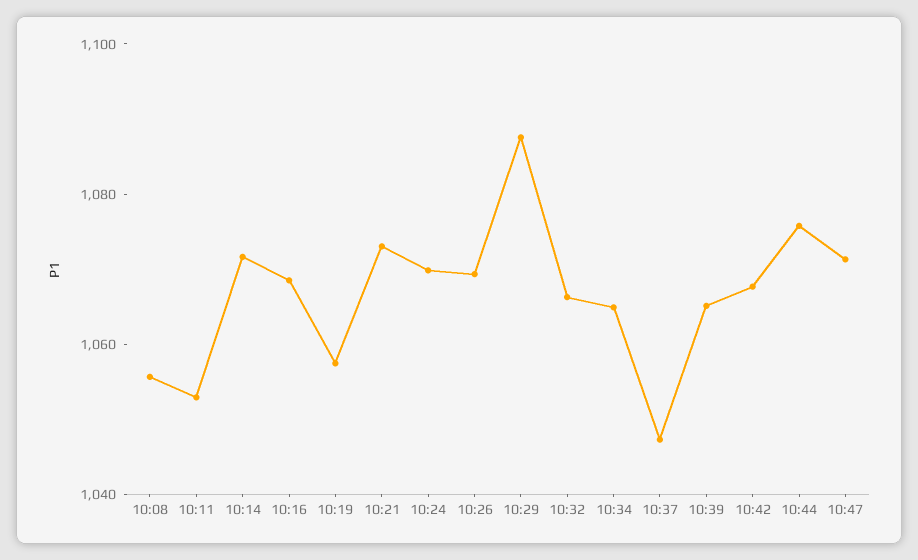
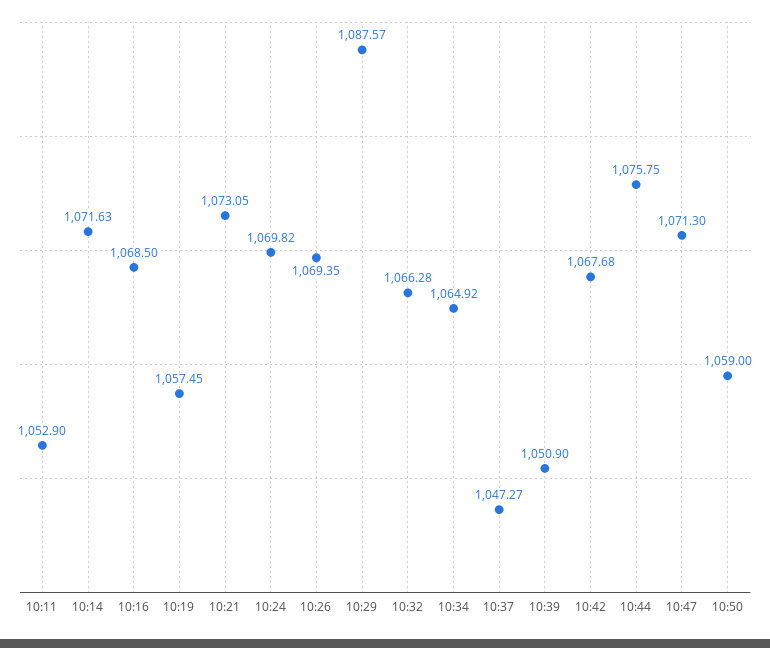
10:08: 1055 -> none
10:39: 1065 -> 1050.9
10:50: none -> 1059

